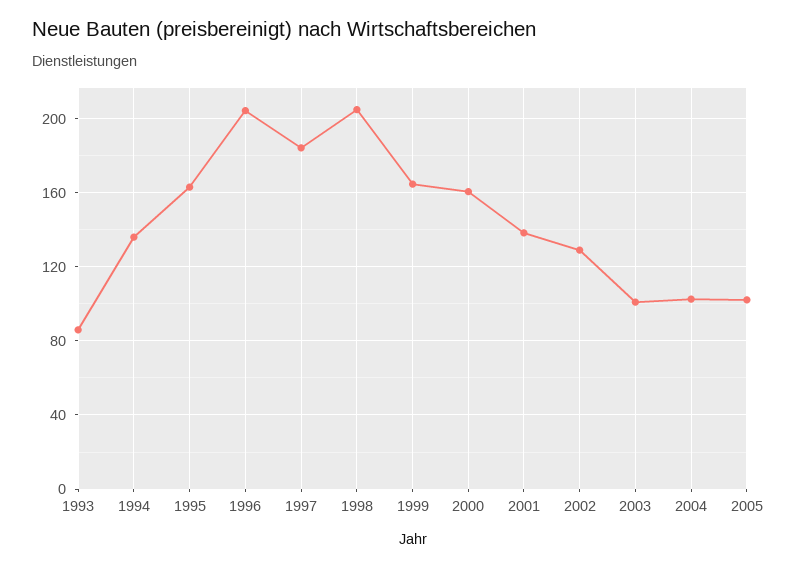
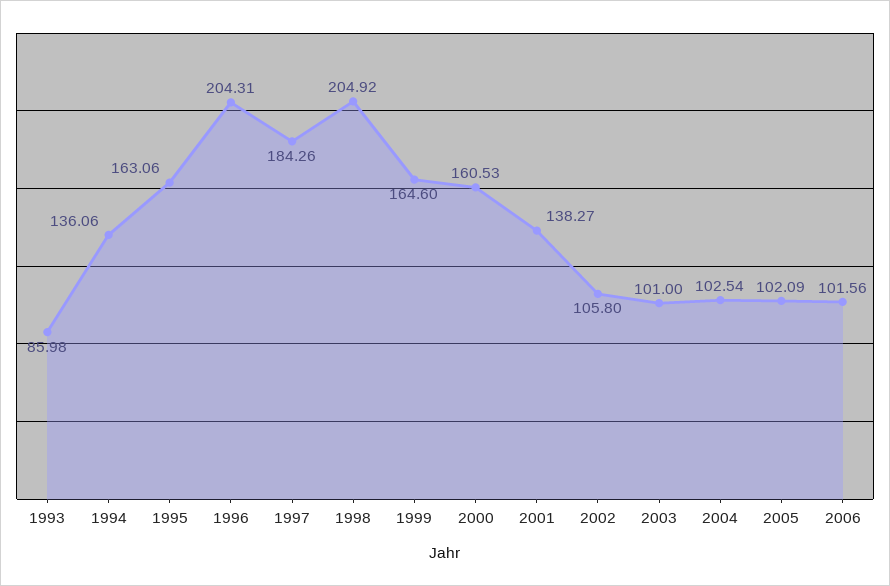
2002: 130 -> 105.8
2006: none -> 101.56

